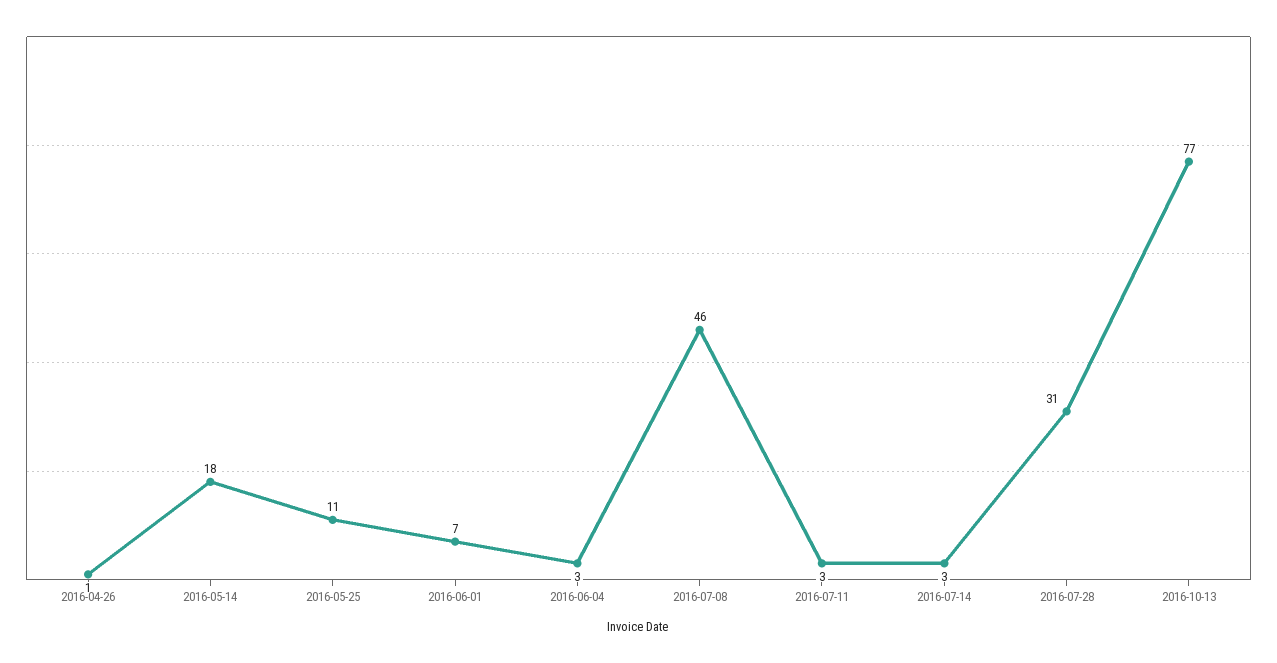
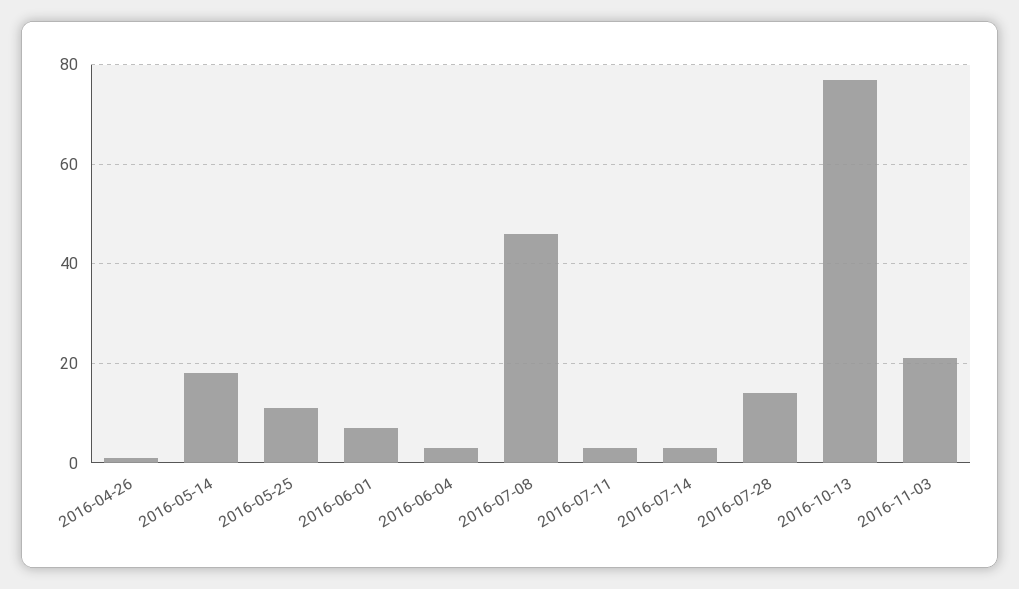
2016-07-28: 31 -> 15
2016-11-03: none -> 20

